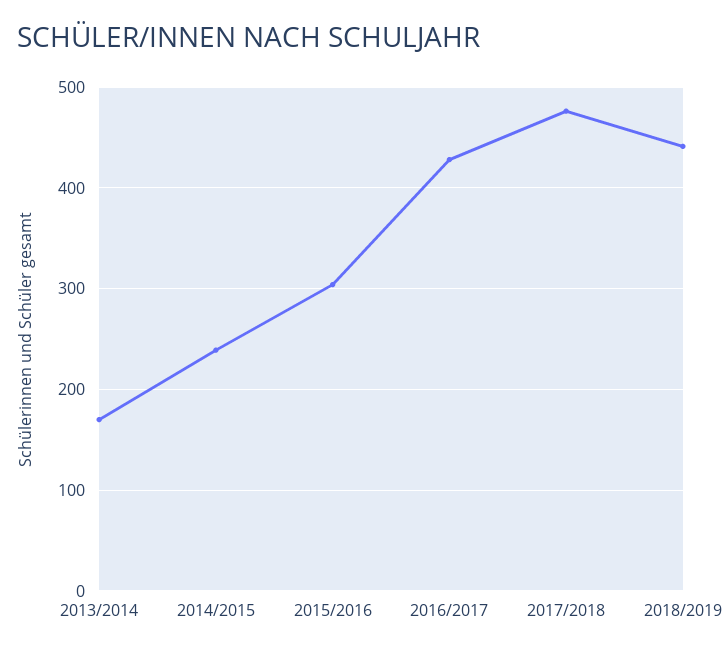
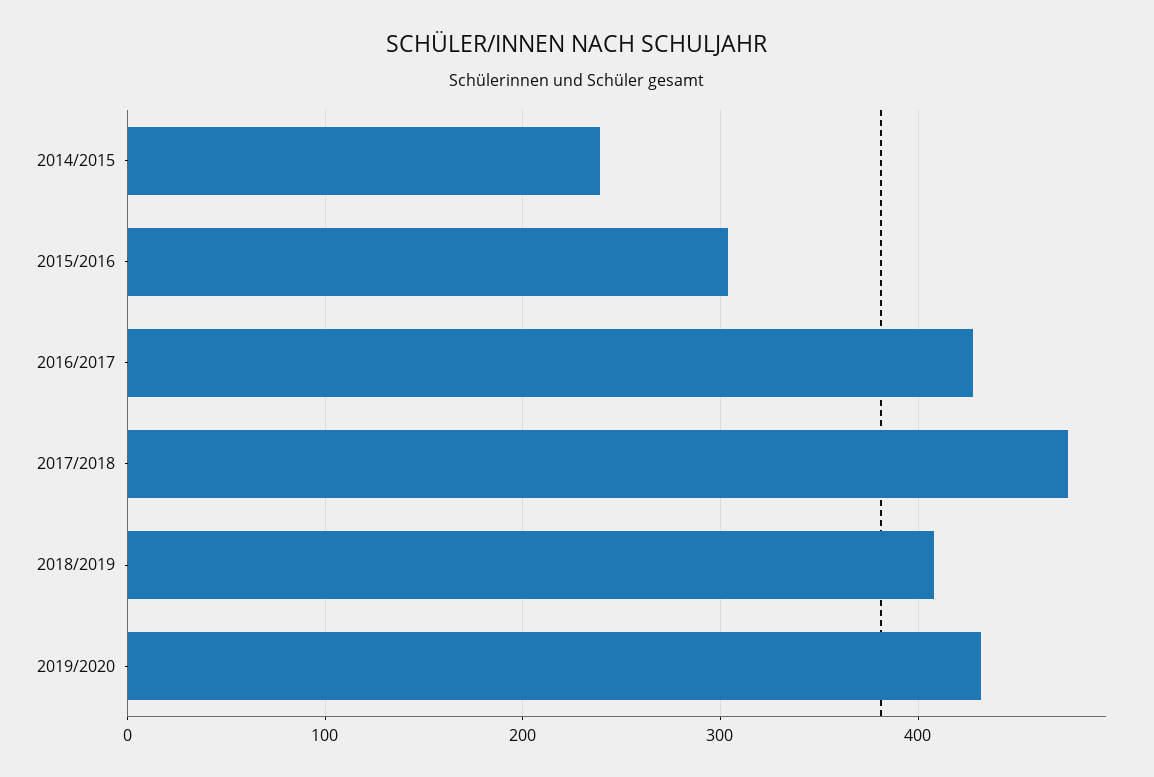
2013/2014: 170 -> none
2018/2019: 440 -> 410
2019/2020: none -> 430

